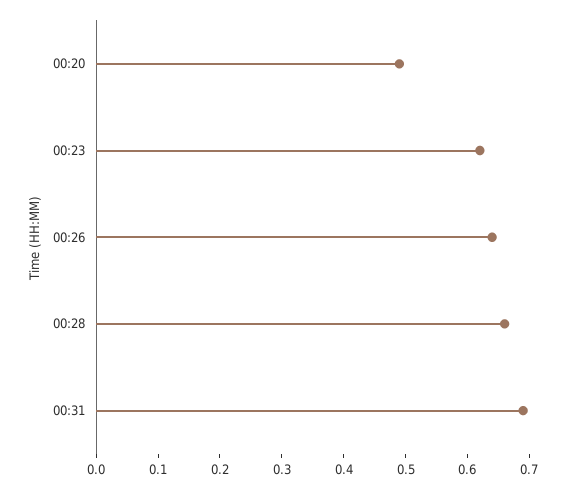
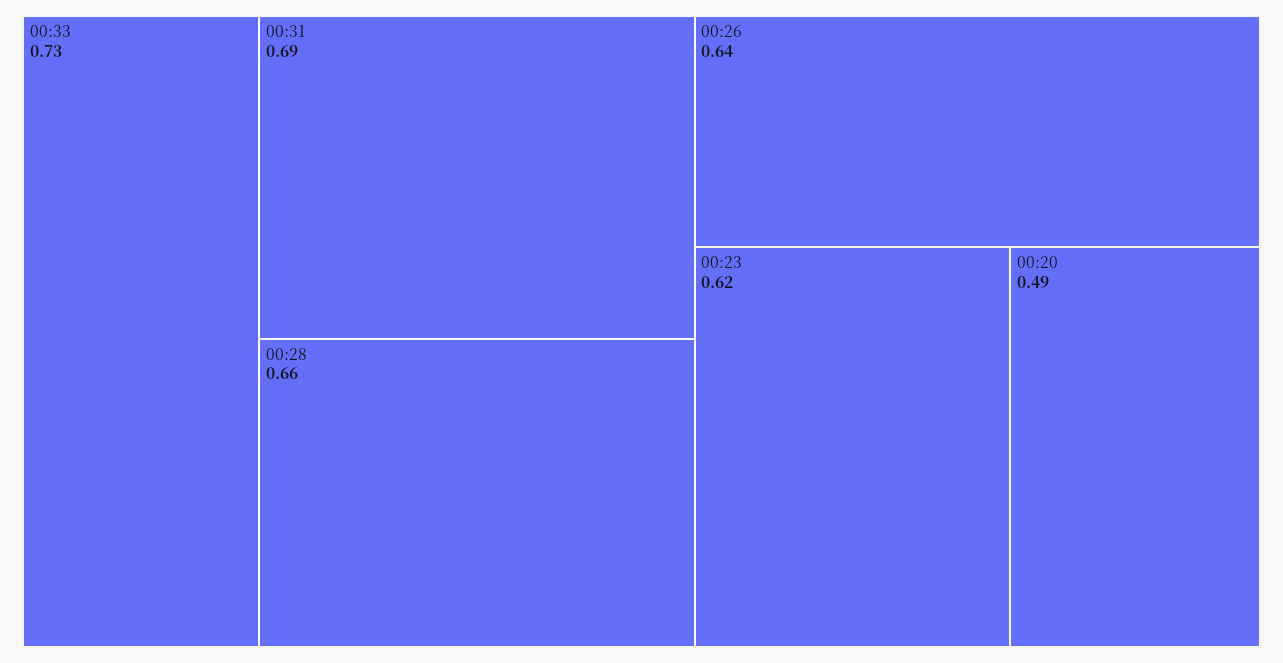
00:33: none -> 0.73

